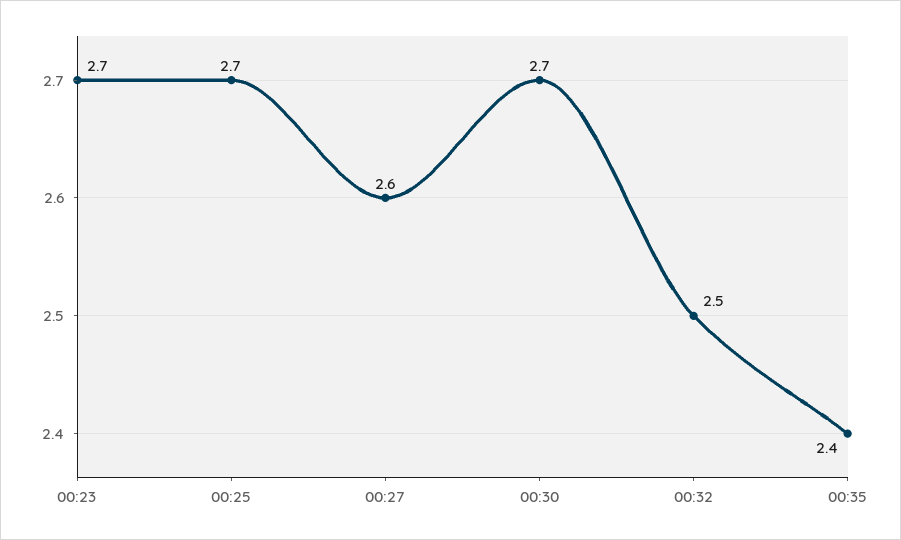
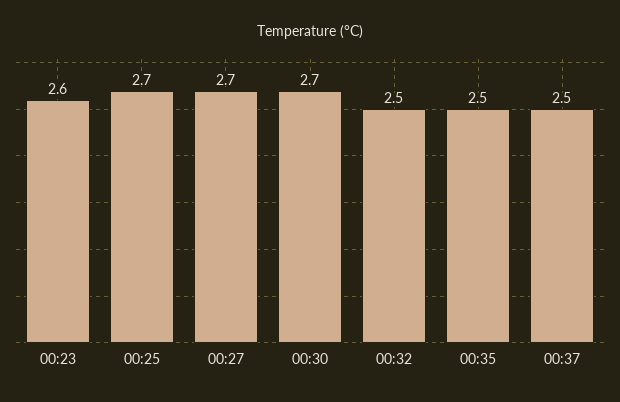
00:23: 2.7 -> 2.6
00:27: 2.6 -> 2.7
00:35: 2.4 -> 2.5
00:37: none -> 2.5

